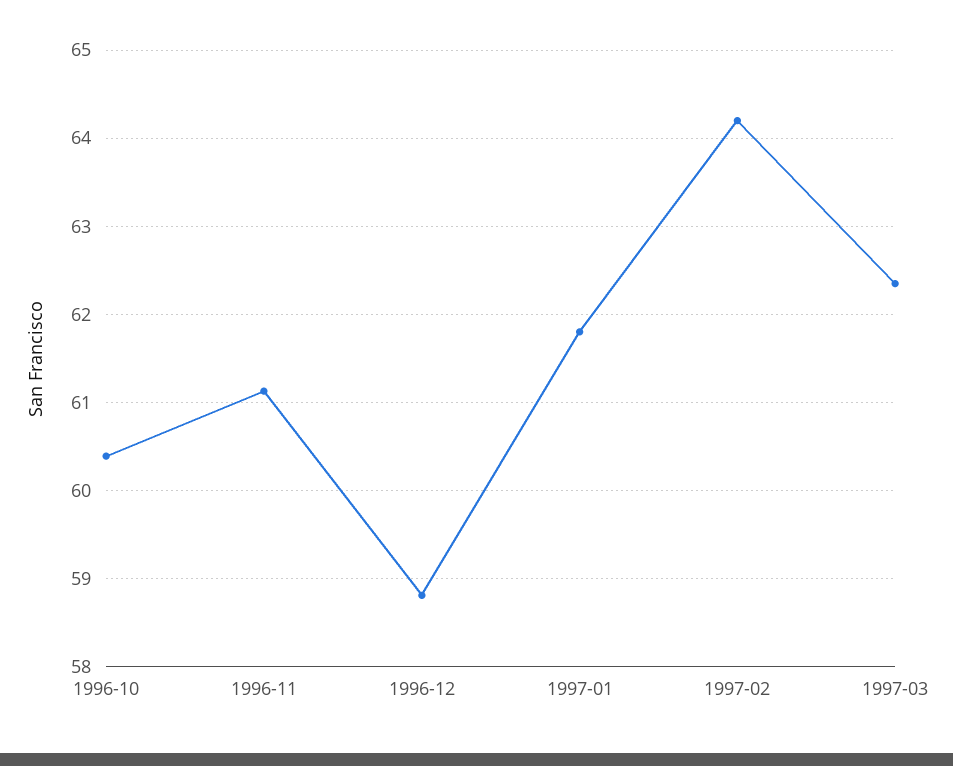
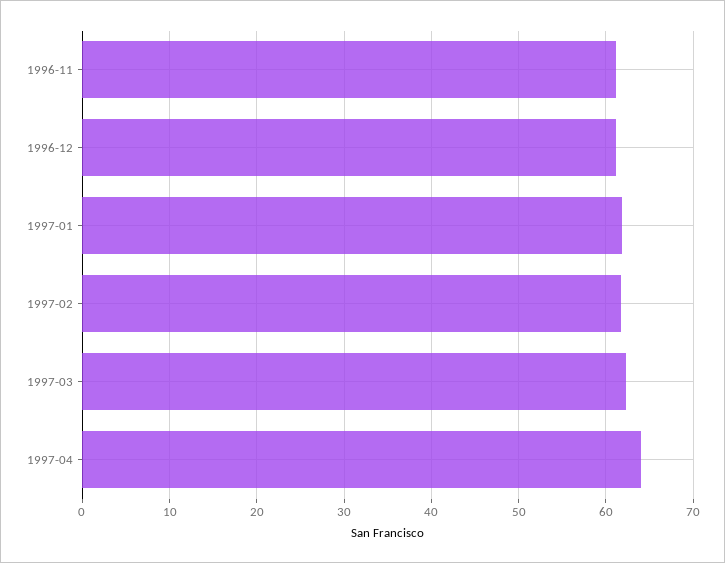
1996-10: 60.4 -> none
1996-12: 58.8 -> 61
1997-02: 64.2 -> 62
1997-04: none -> 64

